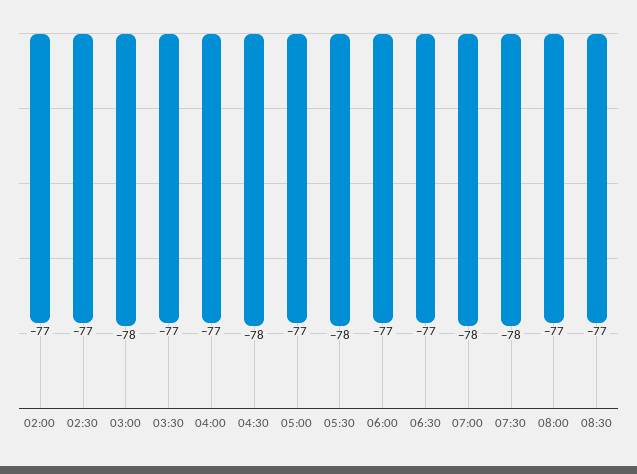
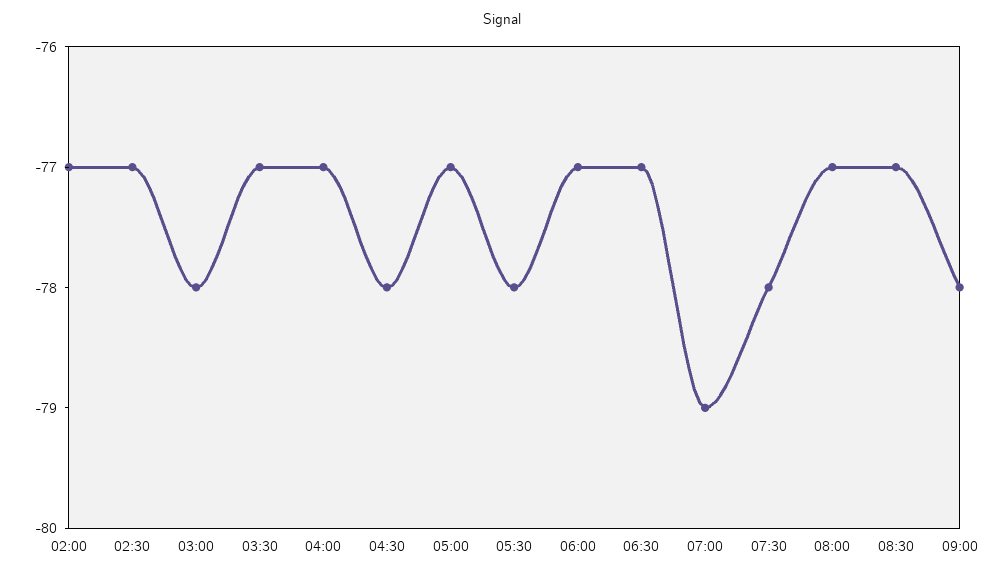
07:00: -78 -> -79
09:00: none -> -78

